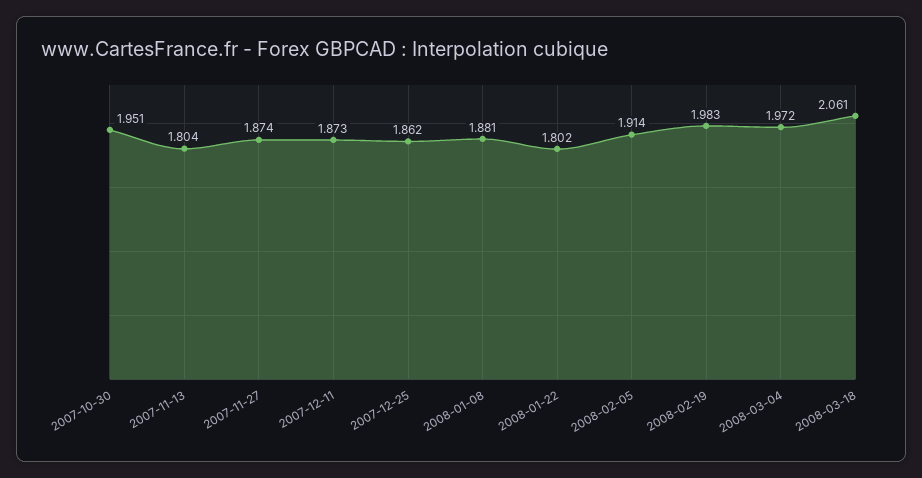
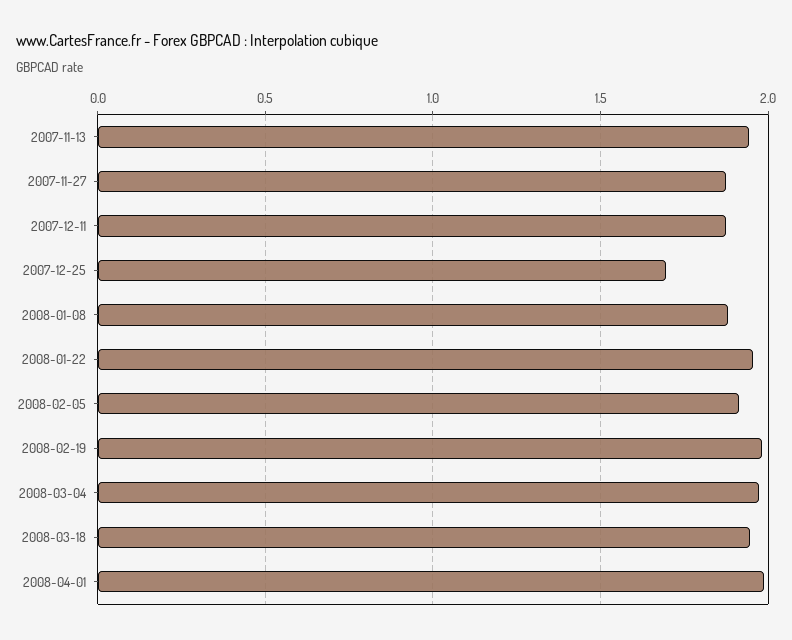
2007-10-30: 1.951 -> none
2007-11-13: 1.804 -> 1.95
2007-12-25: 1.862 -> 1.7
2008-01-22: 1.802 -> 1.95
2008-03-18: 2.061 -> 1.95
2008-04-01: none -> 2

